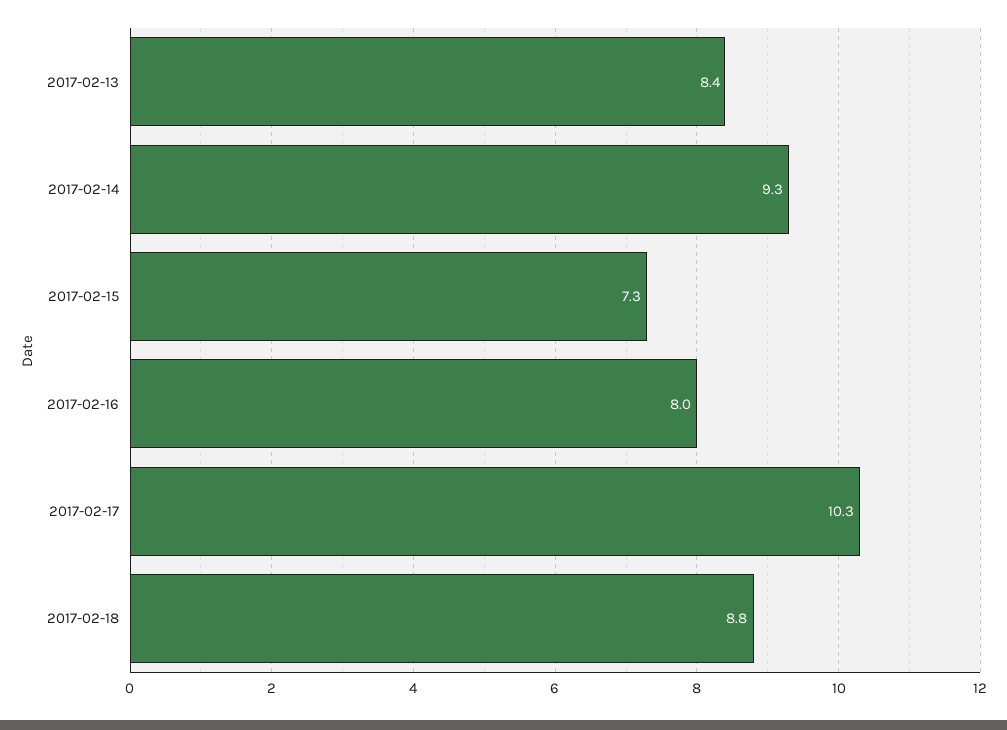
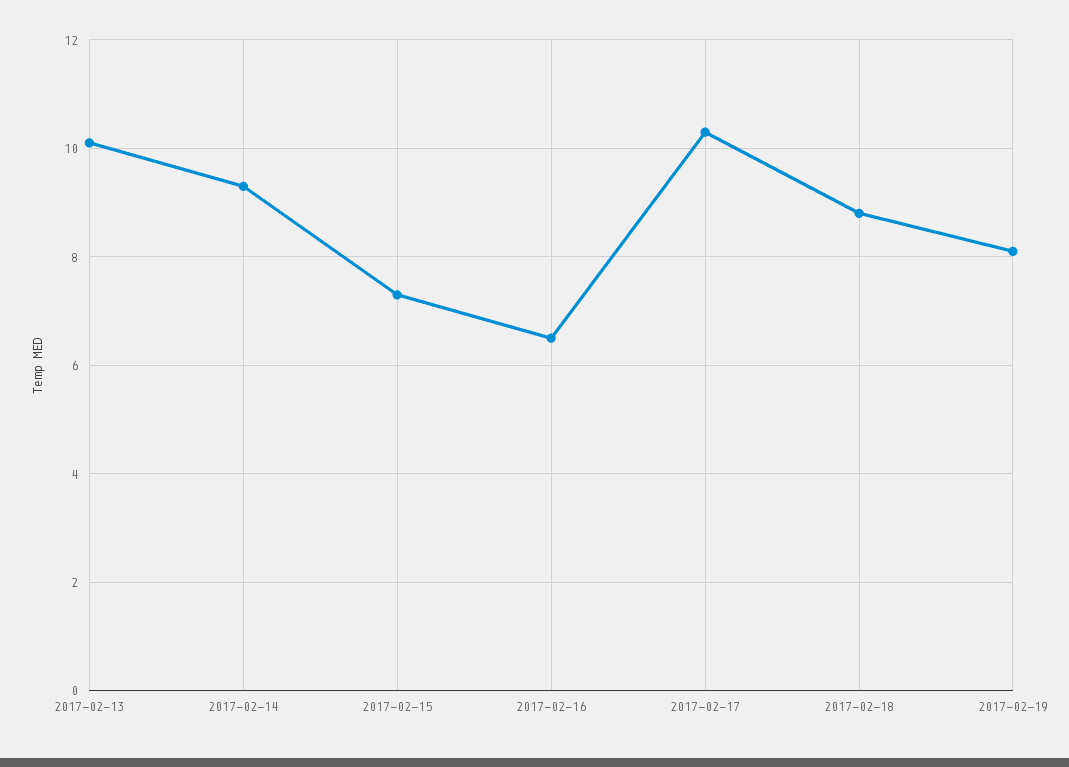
2017-02-13: 8.4 -> 10
2017-02-16: 8 -> 6.5
2017-02-19: none -> 8

